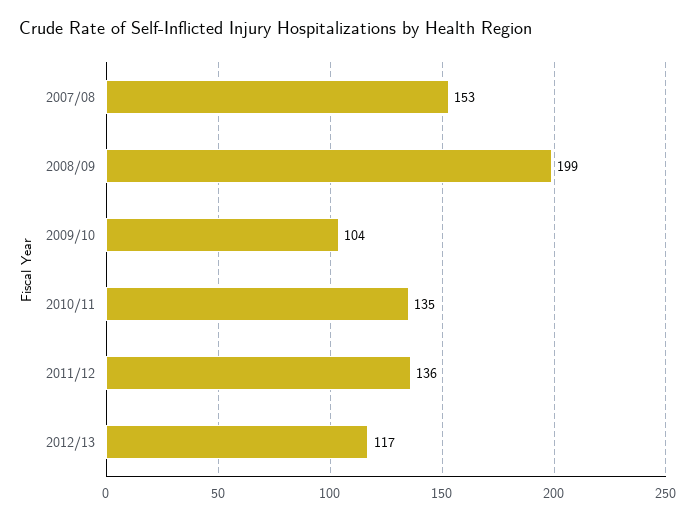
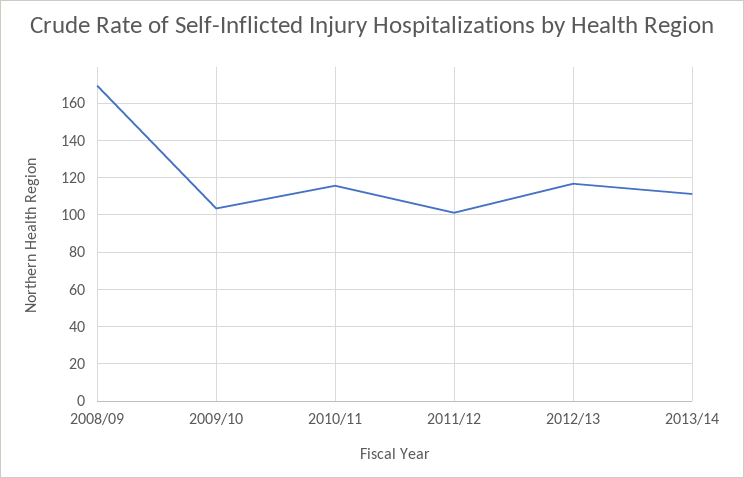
2007/08: 153 -> none
2008/09: 199 -> 170
2010/11: 135 -> 115
2011/12: 136 -> 100
2013/14: none -> 110

